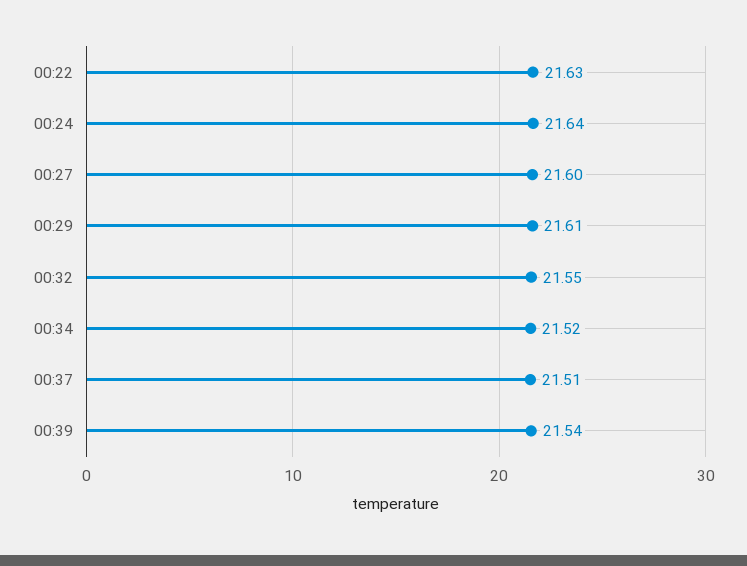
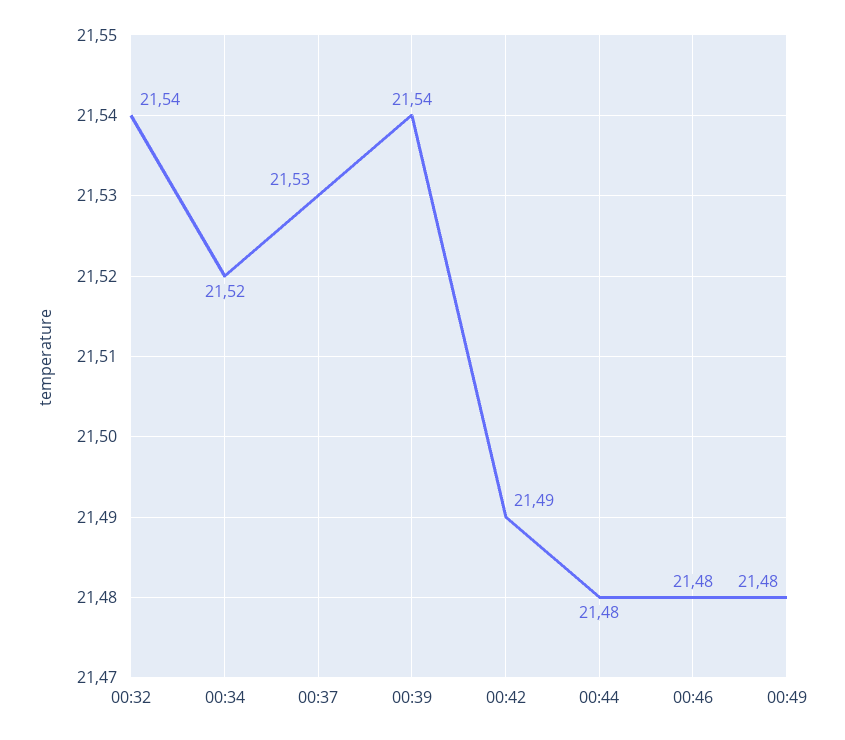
00:22: 21.63 -> none
00:24: 21.64 -> none
00:27: 21.6 -> none
00:29: 21.61 -> none
00:32: 21.55 -> 21.54
00:37: 21.51 -> 21.53
00:42: none -> 21.49
00:44: none -> 21.48
00:46: none -> 21.48
00:49: none -> 21.48

